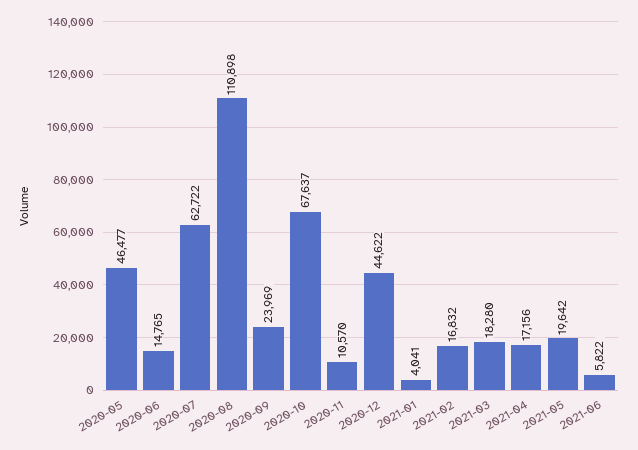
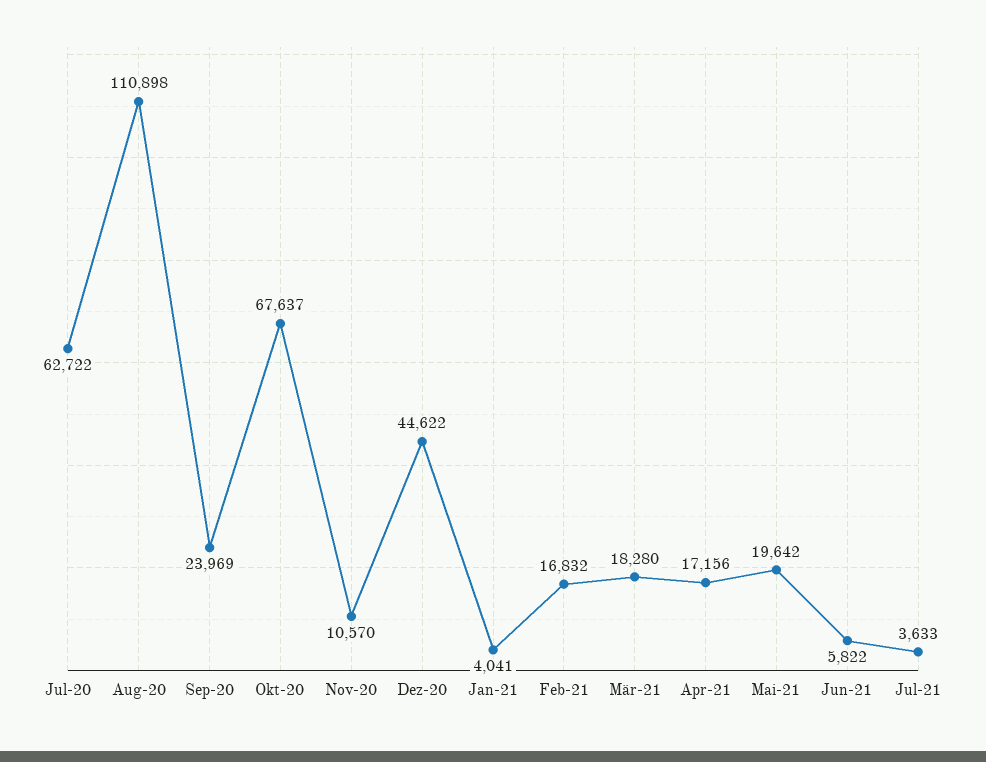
2020-05: 46477 -> none
2020-06: 14765 -> none
Jul-21: none -> 3633

